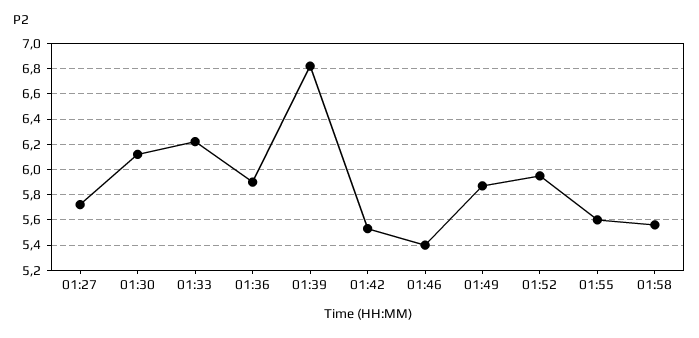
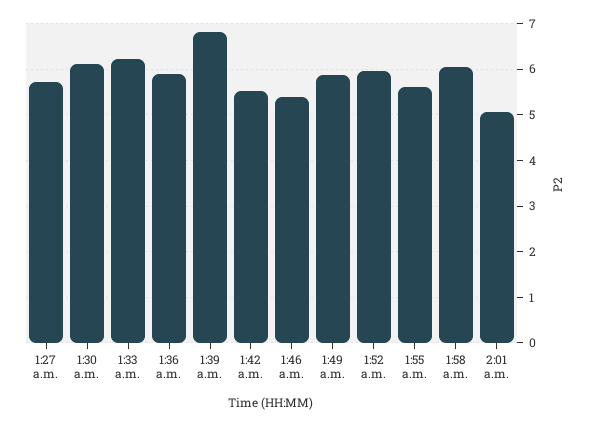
01:58: 5.55 -> 6
2:01 a.m.: none -> 5

